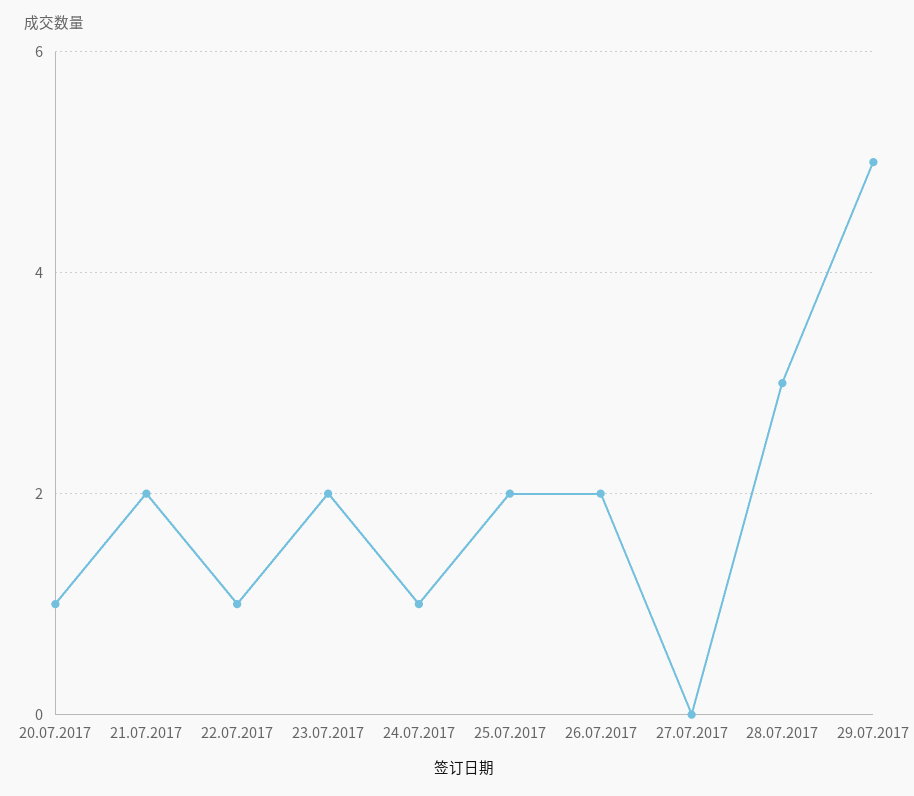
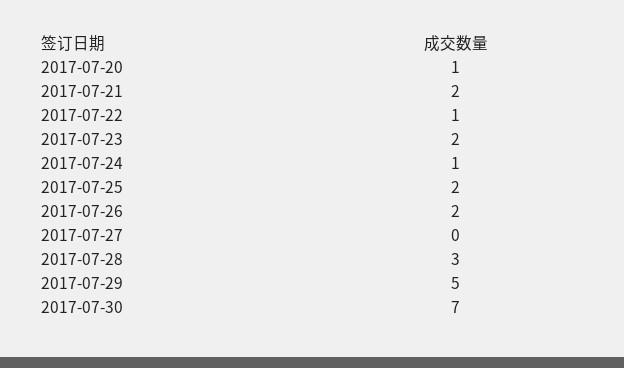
2017-07-30: none -> 7

